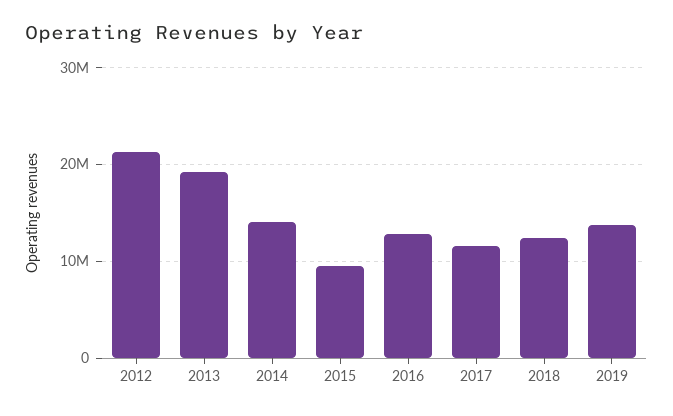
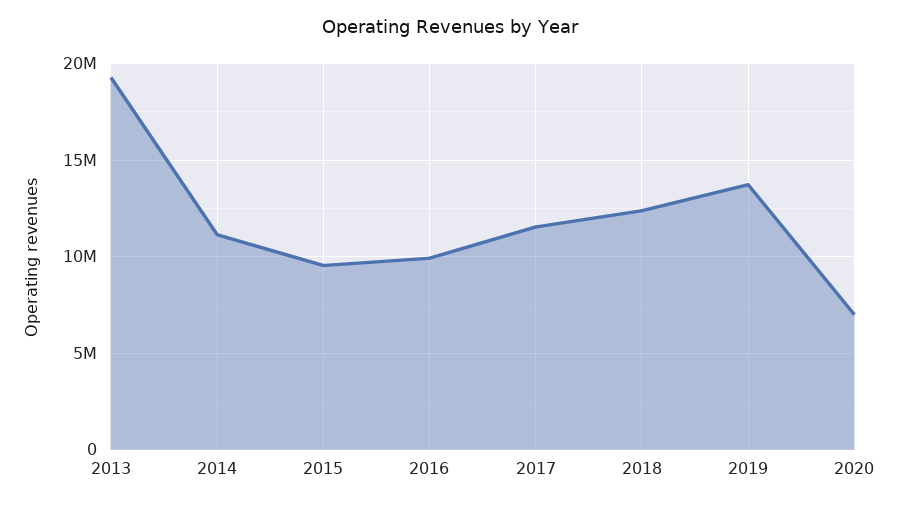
2012: 21000000 -> none
2014: 14000000 -> 11000000
2016: 13000000 -> 10000000
2020: none -> 7000000

